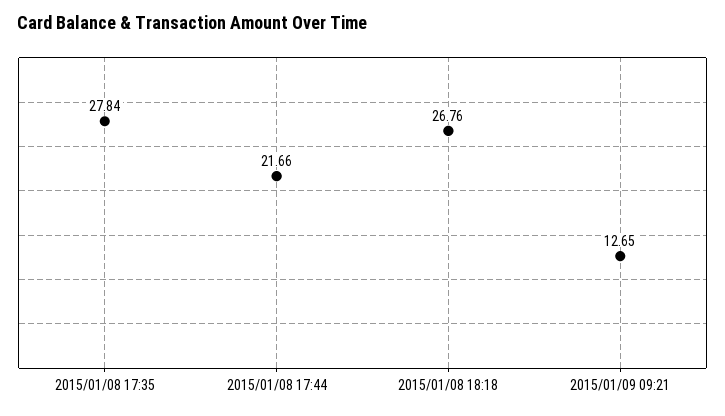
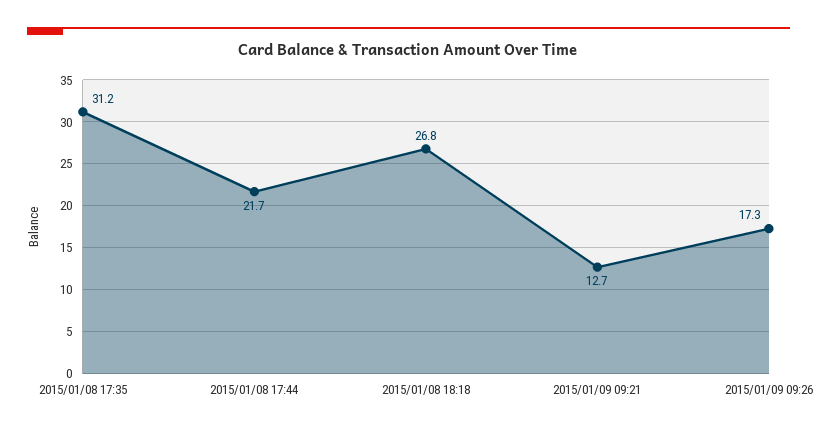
2015/01/08 17:35: 27.84 -> 31.2
2015/01/09 09:26: none -> 17.3

